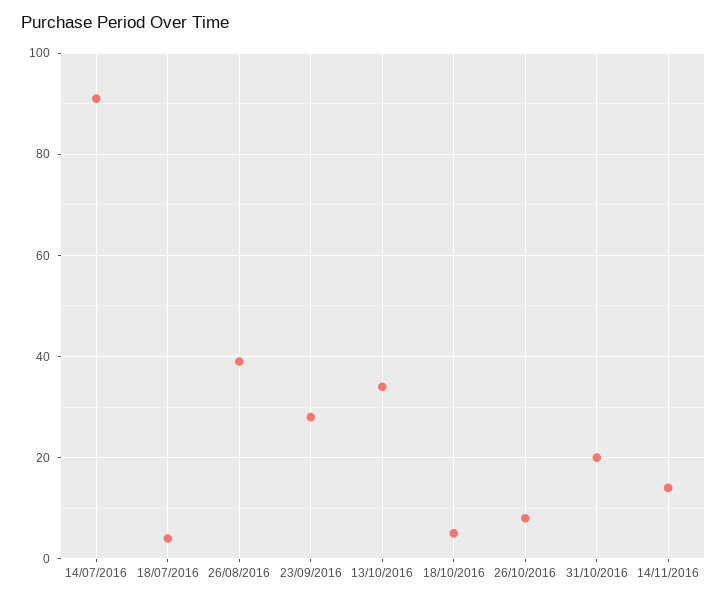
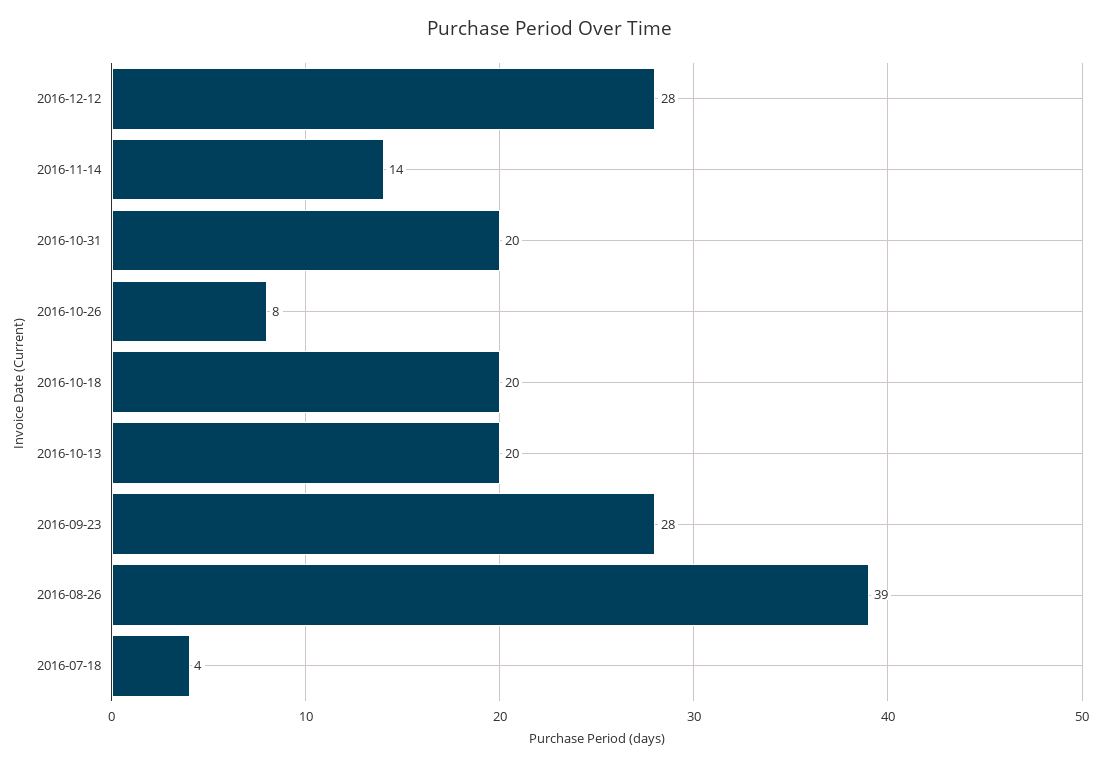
14/07/2016: 90 -> none
13/10/2016: 35 -> 20
18/10/2016: 5 -> 20
2016-12-12: none -> 28

